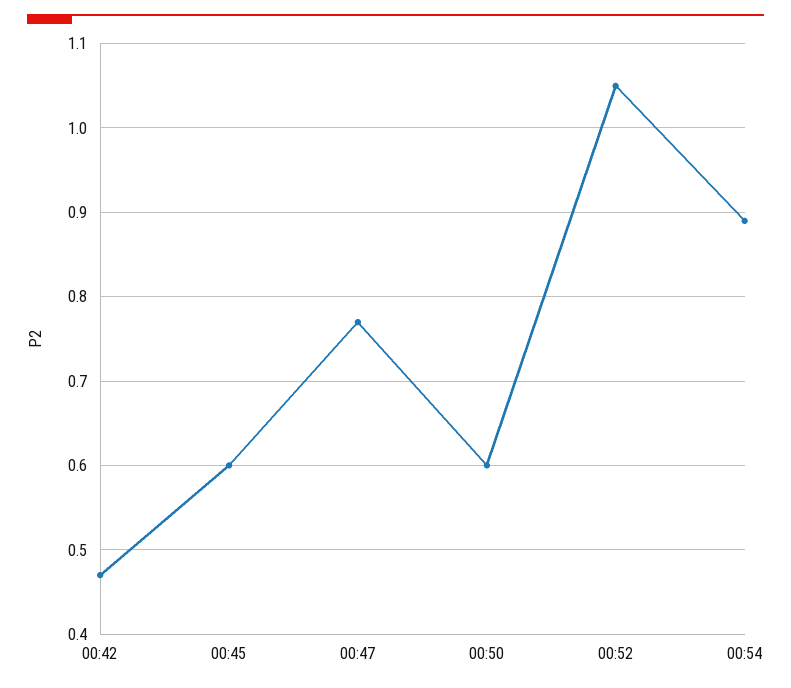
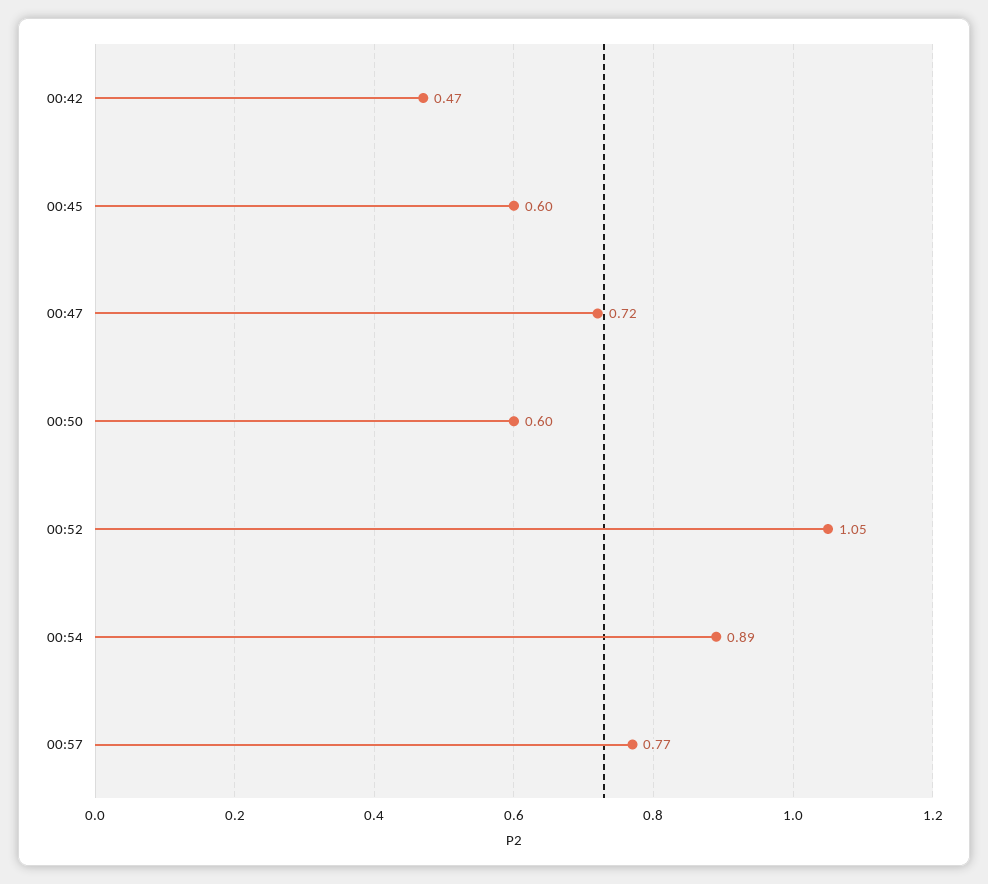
00:47: 0.77 -> 0.72
00:57: none -> 0.77

